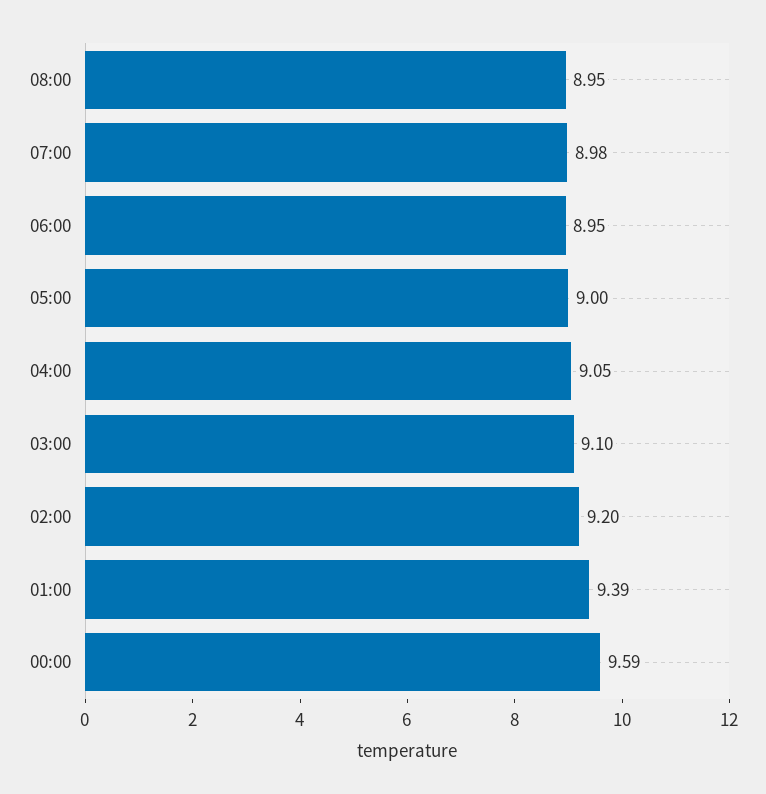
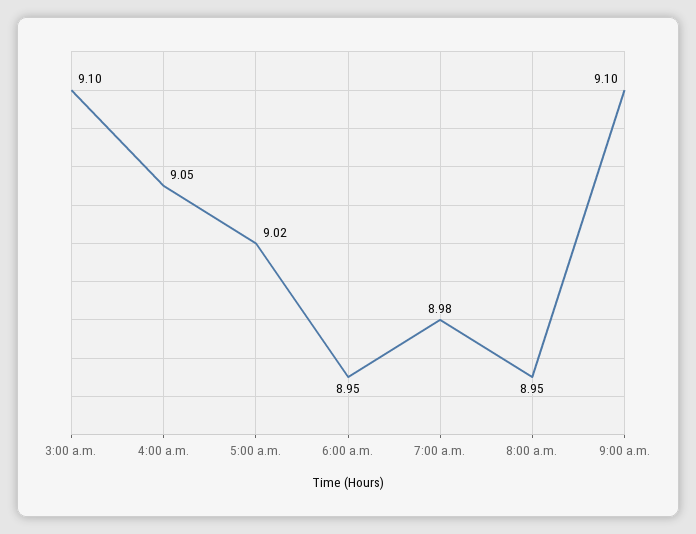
05:00: 9 -> 9.02
02:00: 9.2 -> none
01:00: 9.39 -> none
00:00: 9.59 -> none
9:00 a.m.: none -> 9.1

